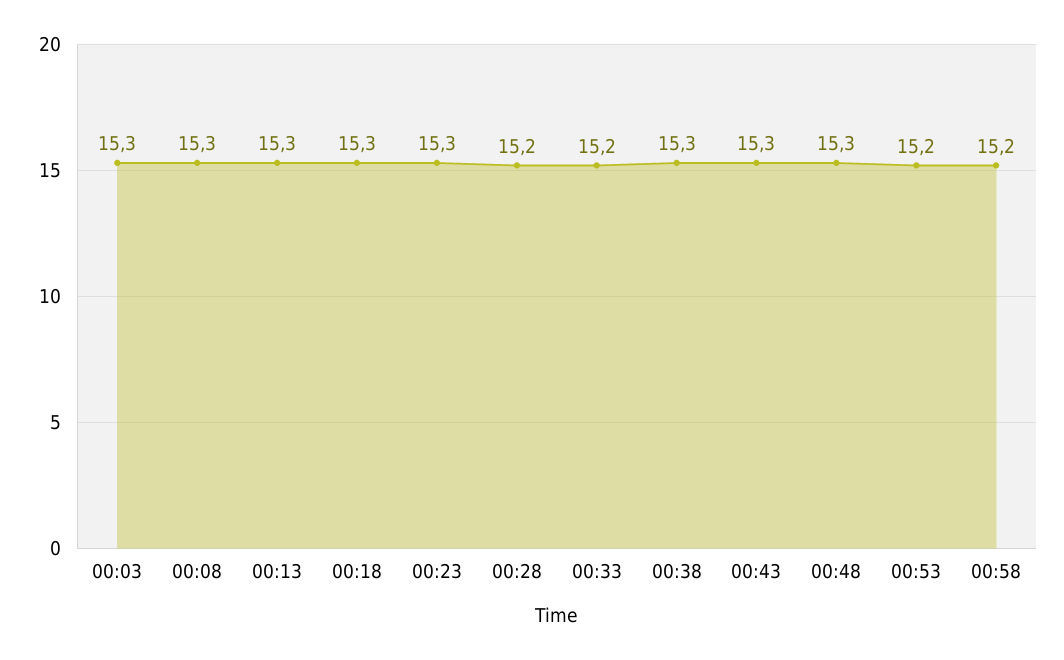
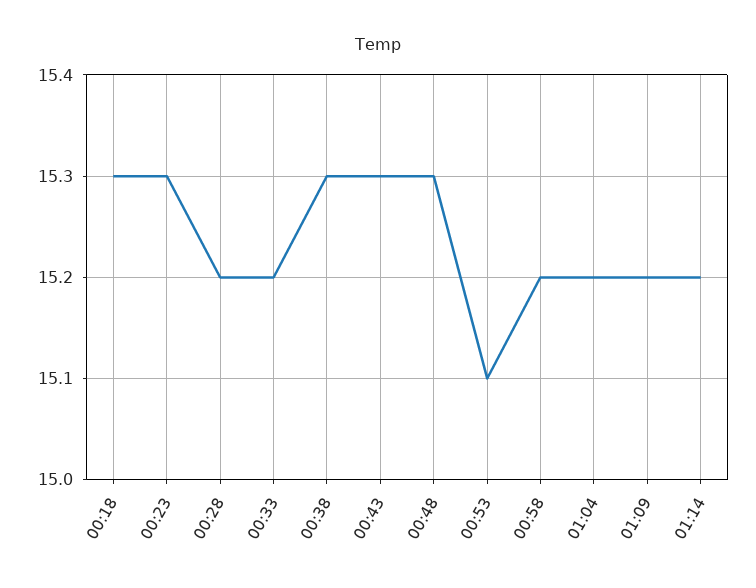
00:03: 15.3 -> none
00:08: 15.3 -> none
00:13: 15.3 -> none
00:53: 15.2 -> 15.1
01:04: none -> 15.2
01:09: none -> 15.2
01:14: none -> 15.2

